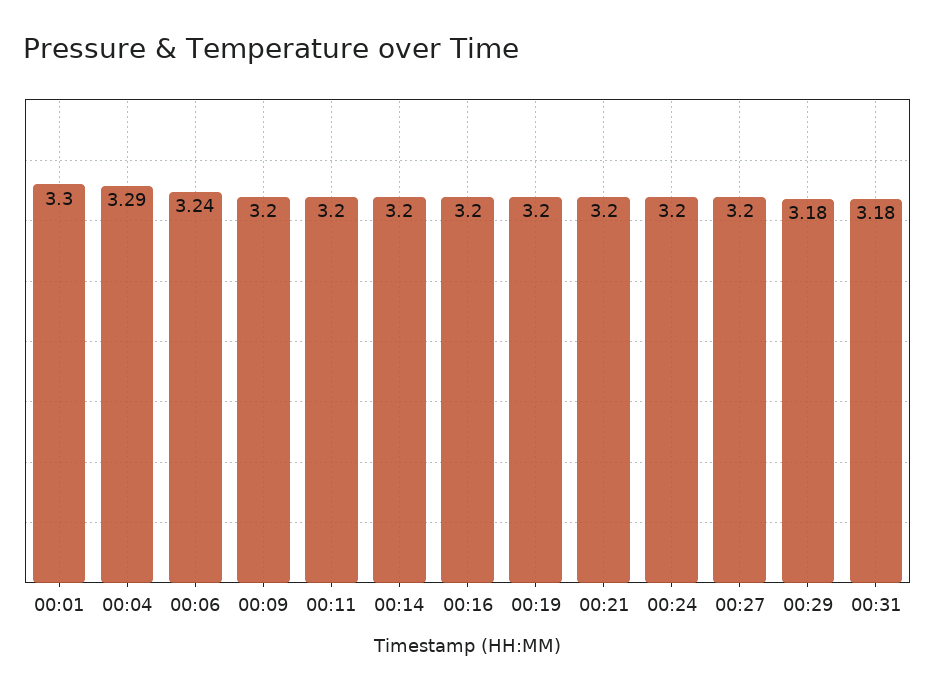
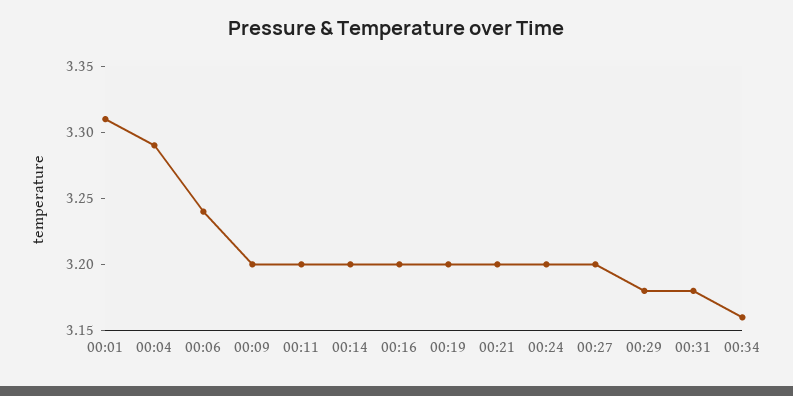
00:01: 3.3 -> 3.31
00:34: none -> 3.16

